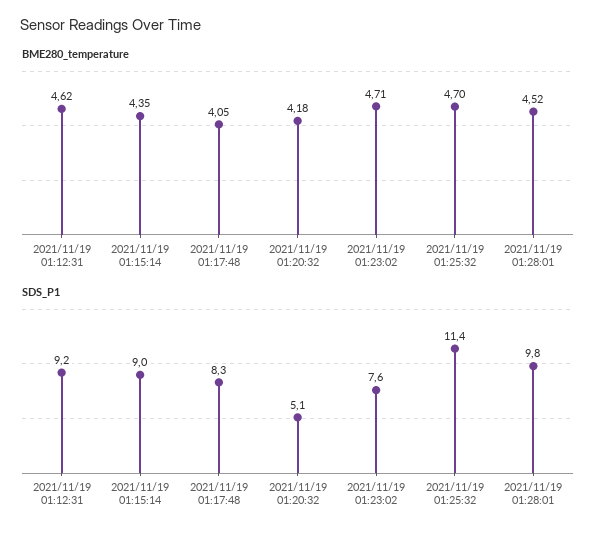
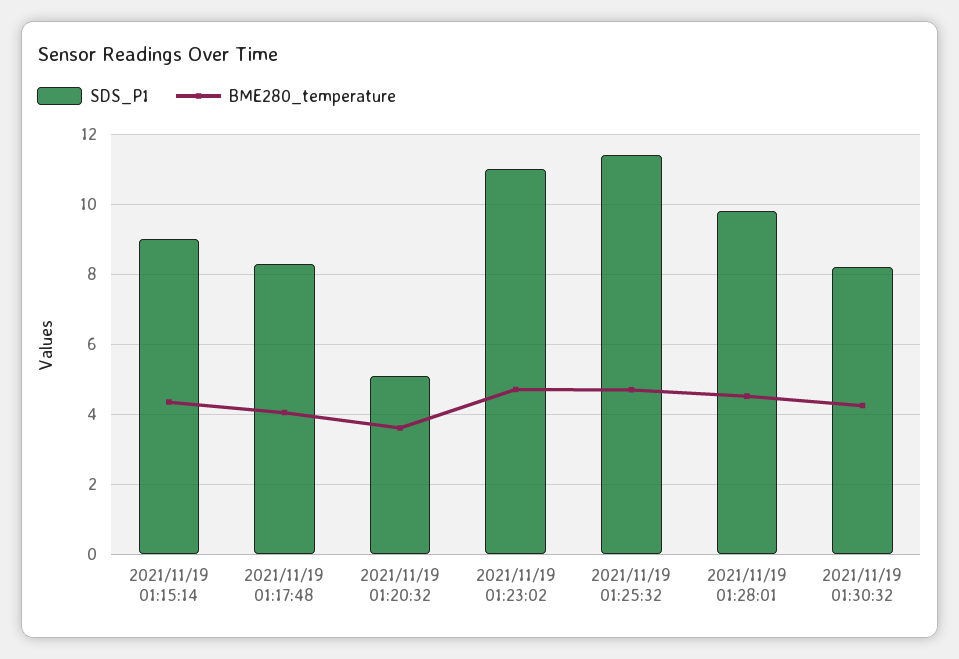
BME280_temperature, 2021/11/19 01:12:31: 4.62 -> none
BME280_temperature, 2021/11/19 01:20:32: 4.18 -> 3.6
SDS_P1, 2021/11/19 01:12:31: 9.2 -> none
SDS_P1, 2021/11/19 01:23:02: 7.6 -> 11
SDS_P1, 2021/11/19 01:30:32: none -> 8.2
BME280_temperature, 2021/11/19 01:30:32: none -> 4.2

